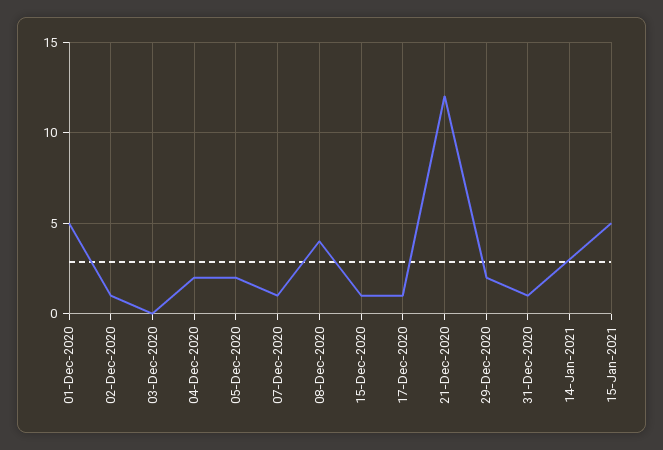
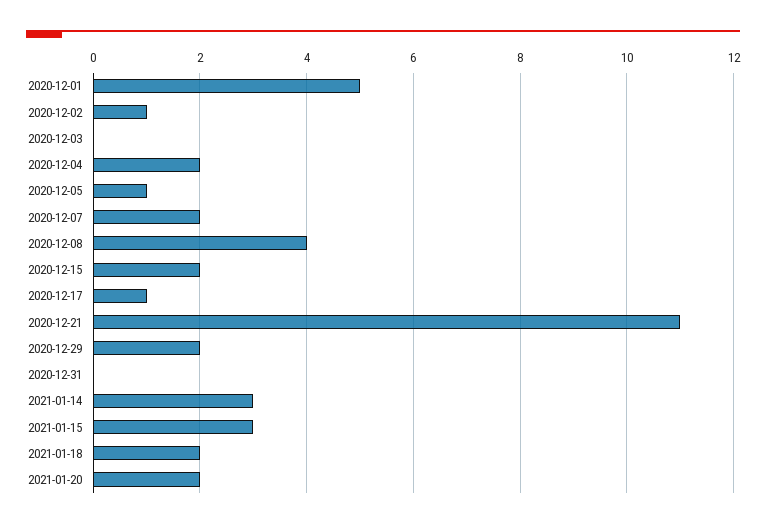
05-Dec-2020: 2 -> 1
07-Dec-2020: 1 -> 2
15-Dec-2020: 1 -> 2
21-Dec-2020: 12 -> 11
31-Dec-2020: 1 -> 0
15-Jan-2021: 5 -> 3
2021-01-18: none -> 2
2021-01-20: none -> 2

